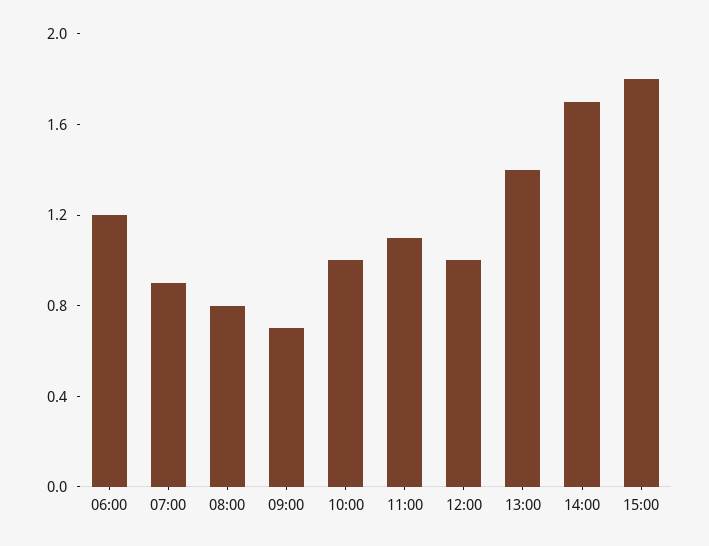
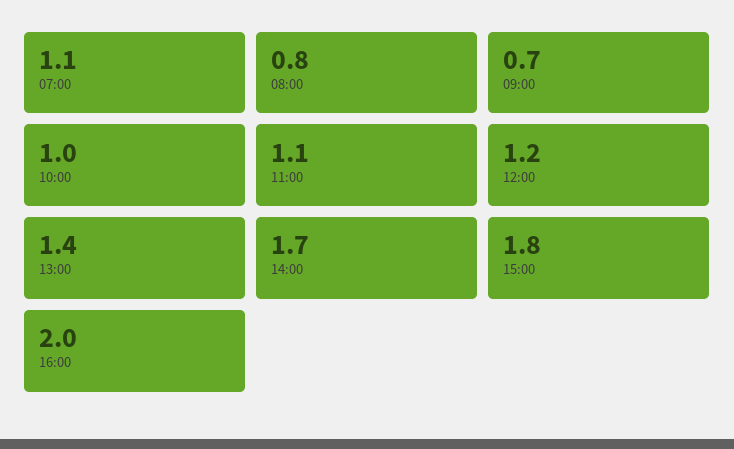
06:00: 1.2 -> none
07:00: 0.9 -> 1.1
12:00: 1 -> 1.2
16:00: none -> 2

